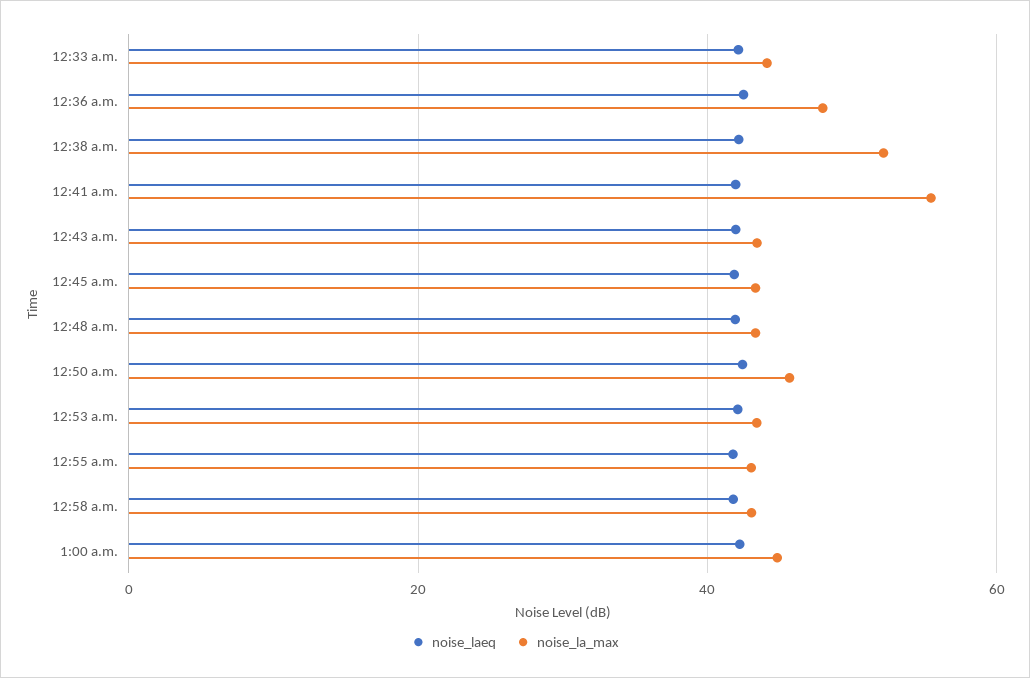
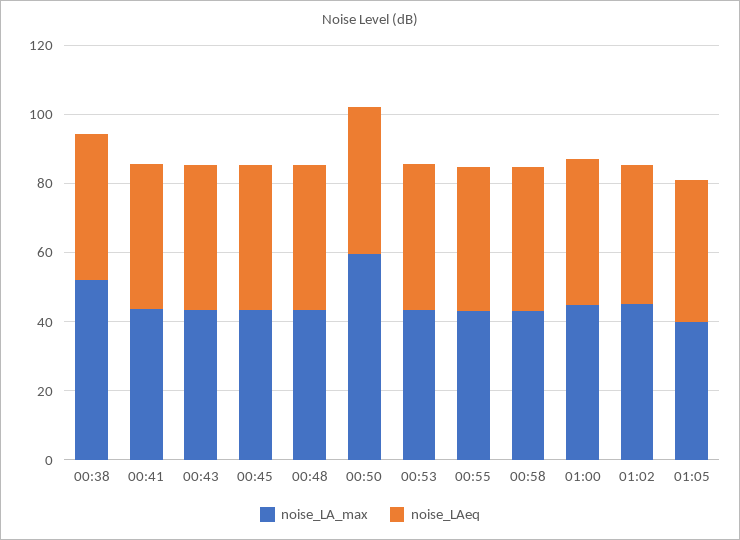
noise_laeq, 12:33 a.m.: 42 -> none
noise_la_max, 12:33 a.m.: 44 -> none
noise_laeq, 12:36 a.m.: 42 -> none
noise_la_max, 12:36 a.m.: 48 -> none
noise_la_max, 12:41 a.m.: 56 -> 45
noise_la_max, 12:50 a.m.: 46 -> 60
noise_la_max, 01:02: none -> 45
noise_laeq, 01:02: none -> 40
noise_la_max, 01:05: none -> 40
noise_laeq, 01:05: none -> 40

